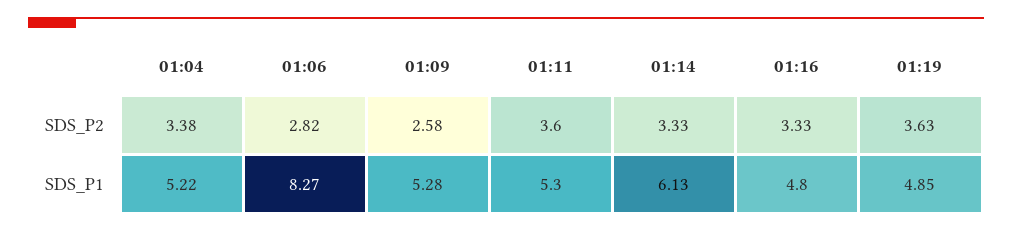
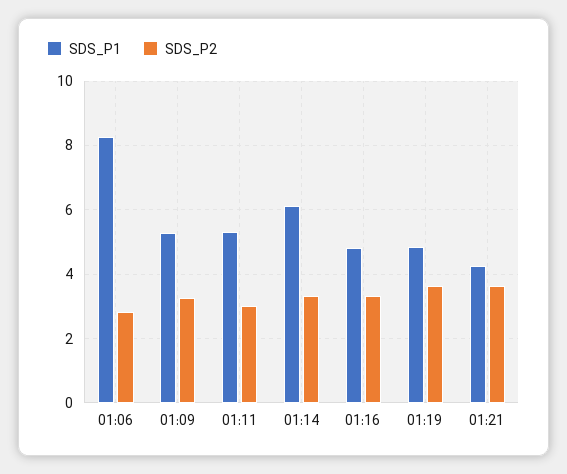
SDS_P2, 01:04: 3.38 -> none
SDS_P2, 01:09: 2.58 -> 3.2
SDS_P2, 01:11: 3.6 -> 3
SDS_P1, 01:04: 5.22 -> none
SDS_P1, 01:21: none -> 4.2
SDS_P2, 01:21: none -> 3.6

